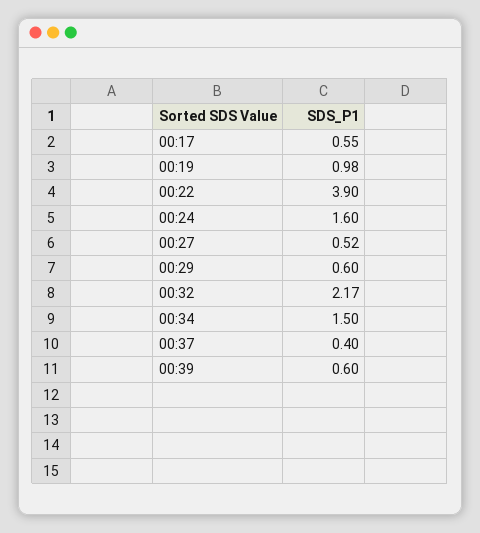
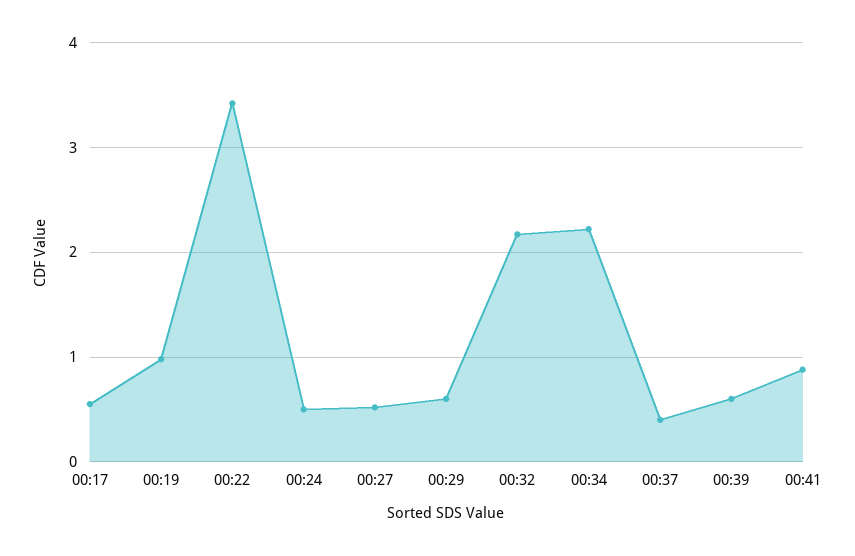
00:22: 3.9 -> 3.4
00:24: 1.6 -> 0.5
00:34: 1.5 -> 2.2
00:41: none -> 0.9

